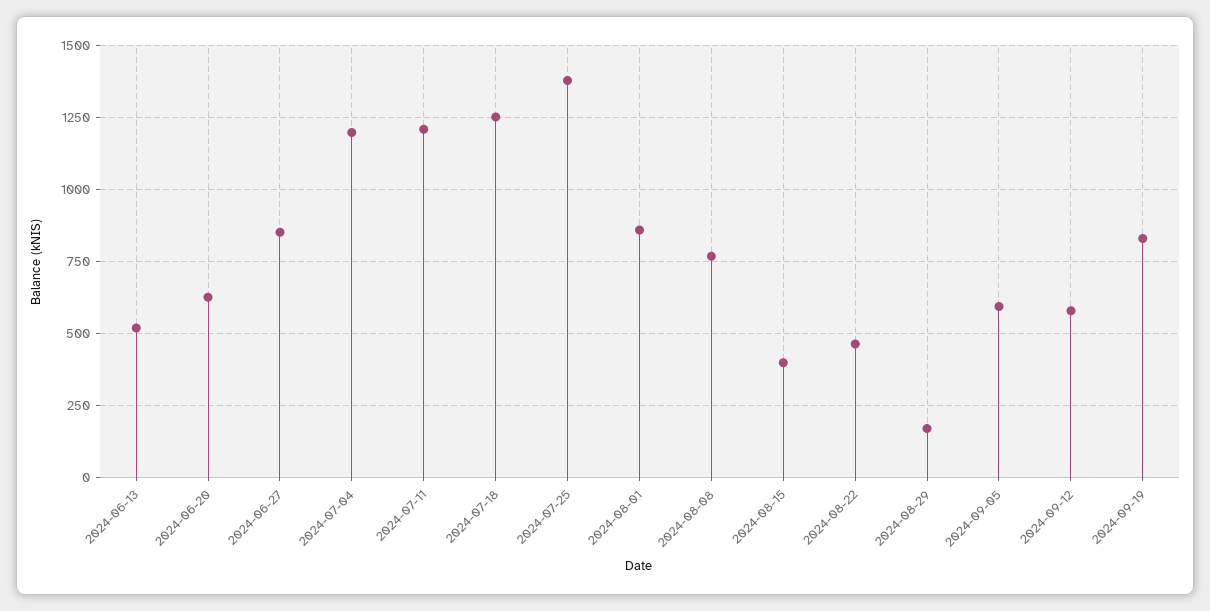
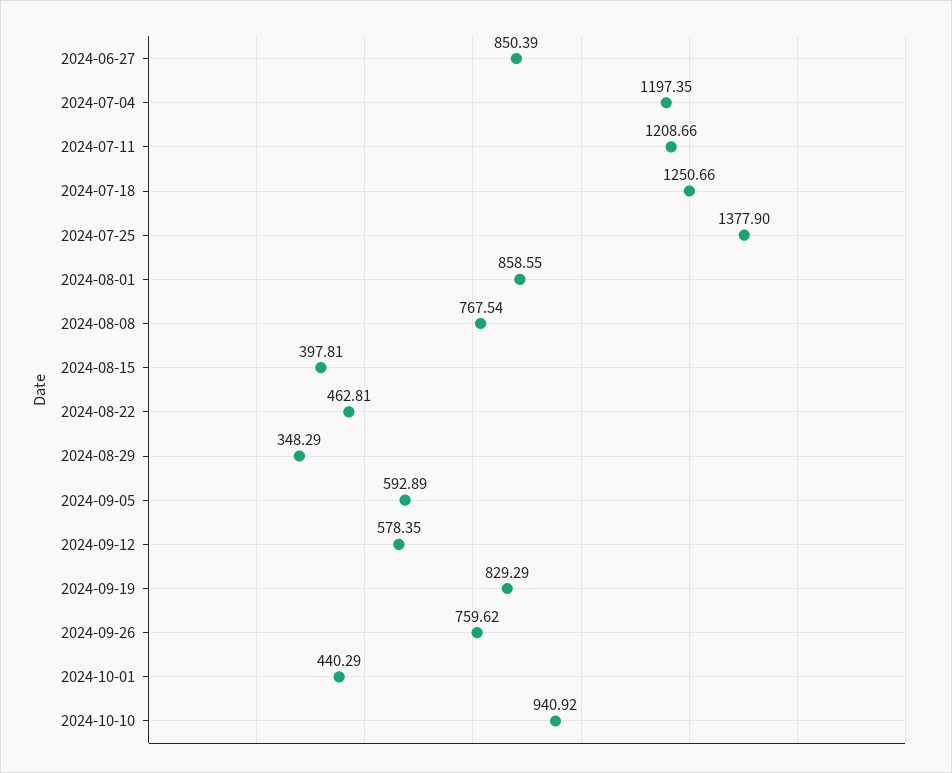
2024-06-13: 525 -> none
2024-06-20: 625 -> none
2024-08-29: 175 -> 348.29
2024-09-26: none -> 759.62
2024-10-01: none -> 440.29
2024-10-10: none -> 940.92

